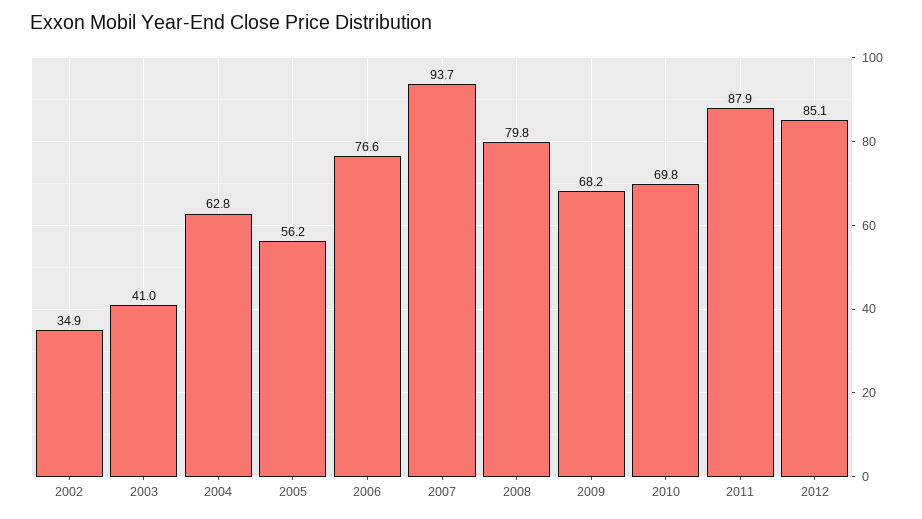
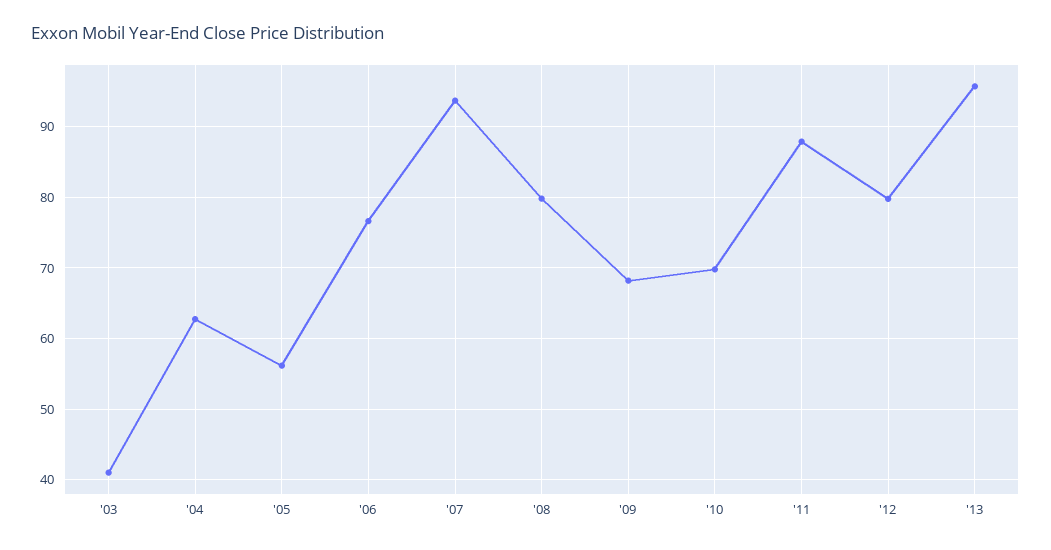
2002: 34.9 -> none
2012: 85.1 -> 80
'13: none -> 96

